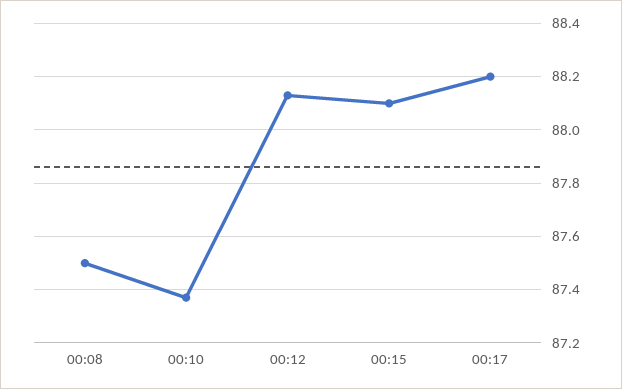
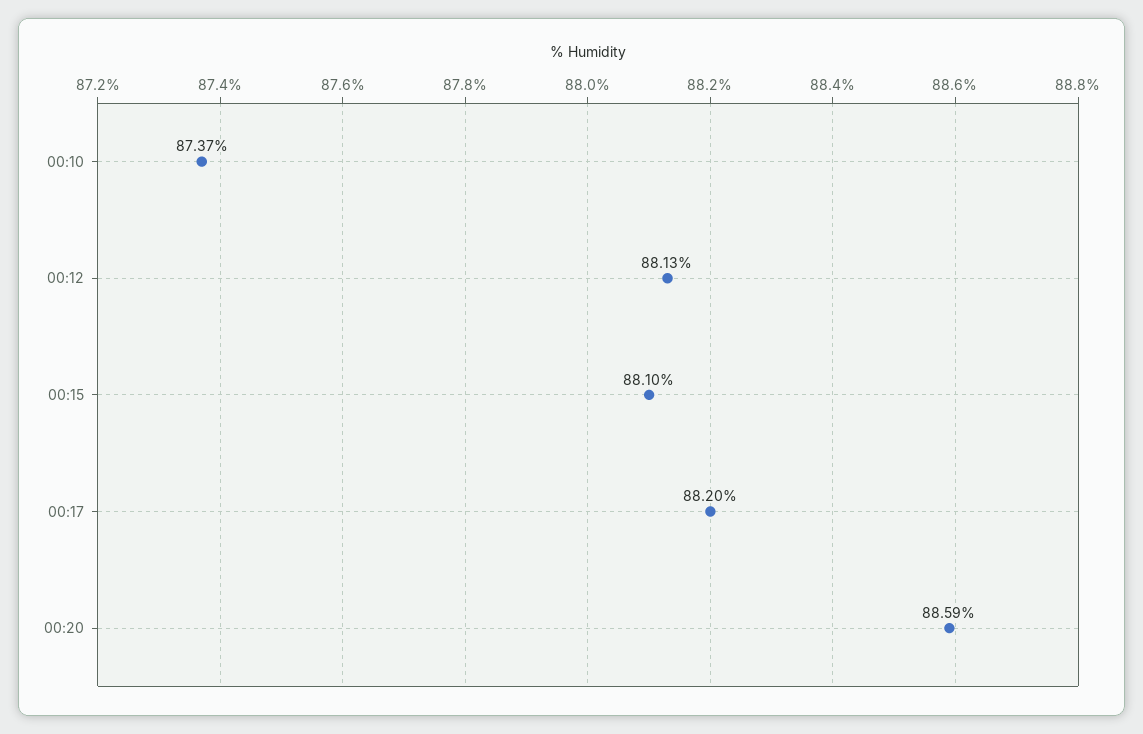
00:08: 87.5 -> none
00:20: none -> 88.59

